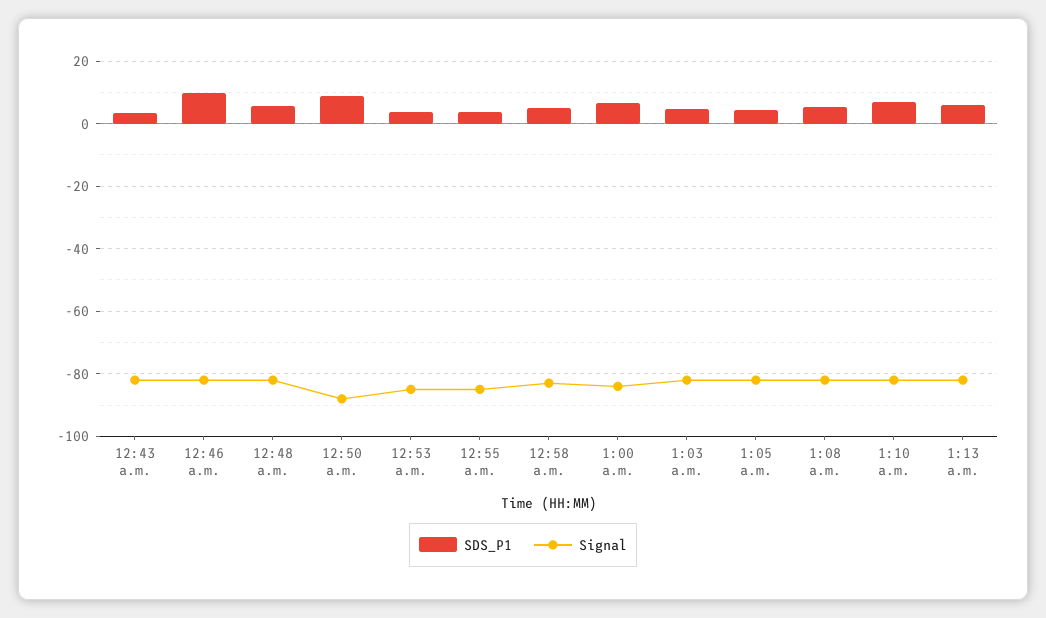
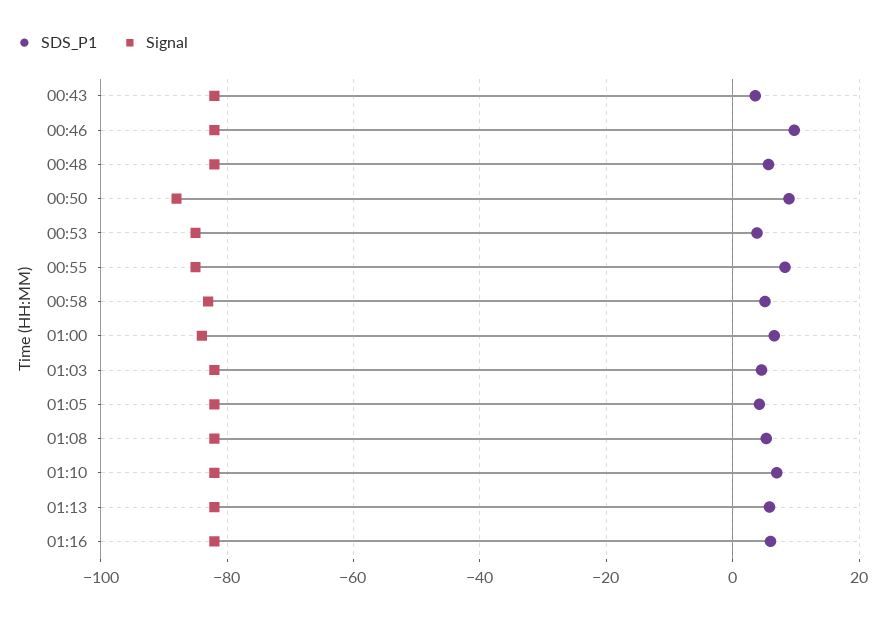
SDS_P1, 12:55 a.m.: 4 -> 8
SDS_P1, 01:16: none -> 6
Signal, 01:16: none -> -82

